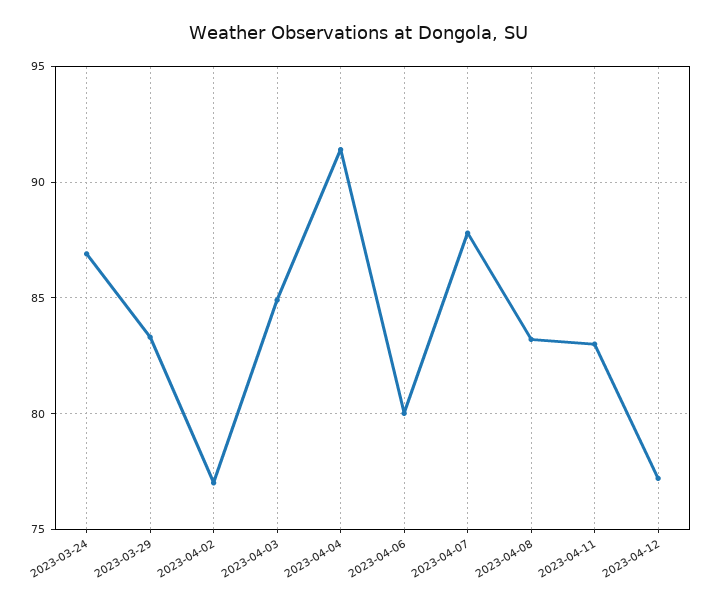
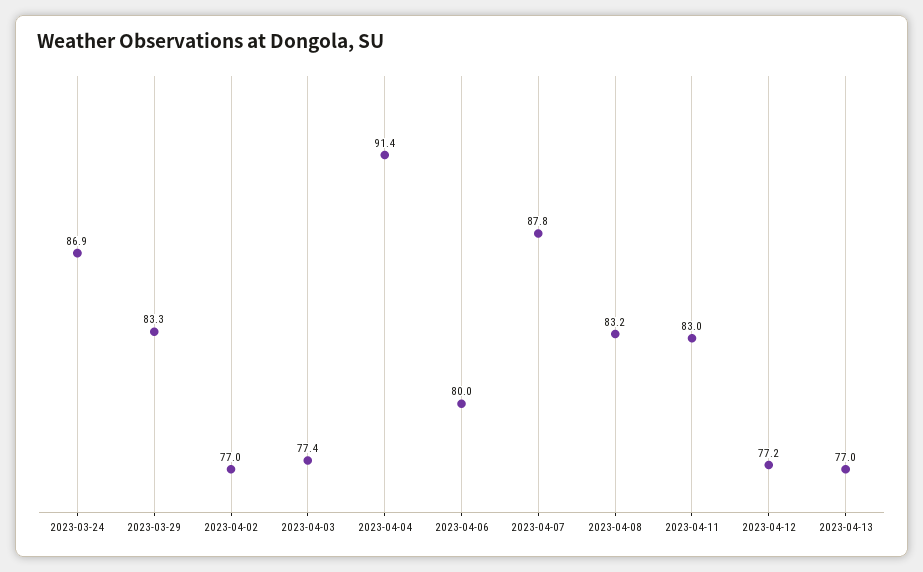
2023-04-03: 85 -> 77.4
2023-04-13: none -> 77

